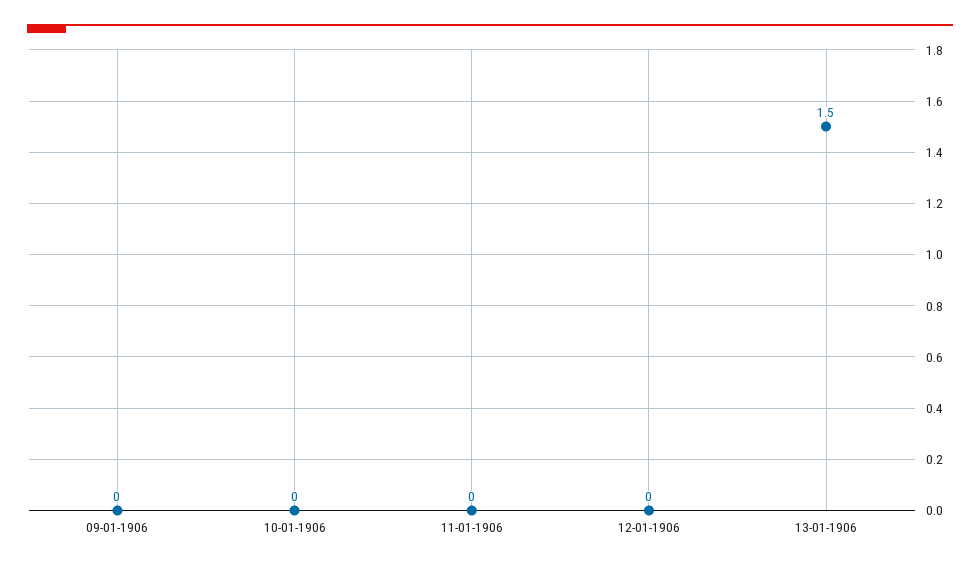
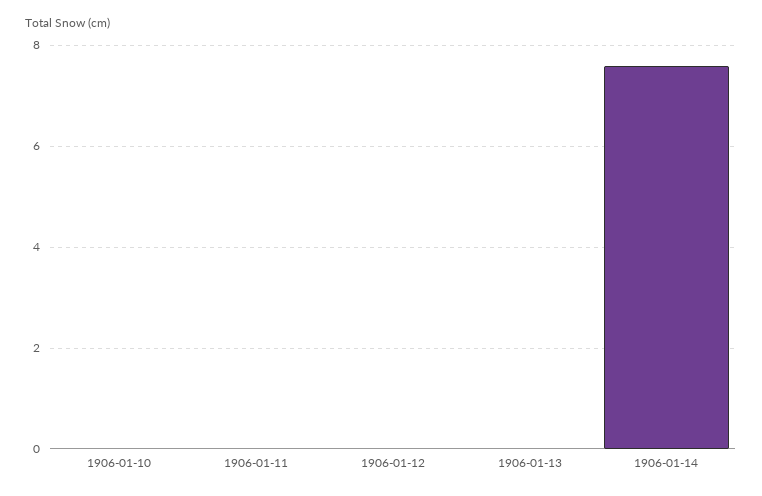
09-01-1906: 0 -> none
13-01-1906: 1.5 -> 0
1906-01-14: none -> 7.5

